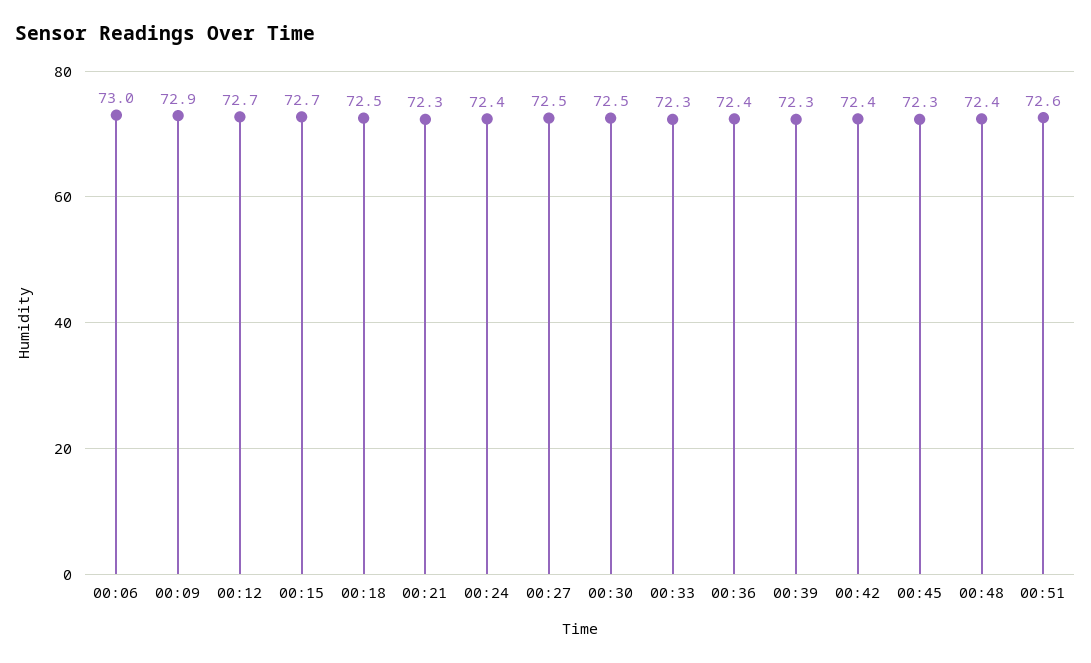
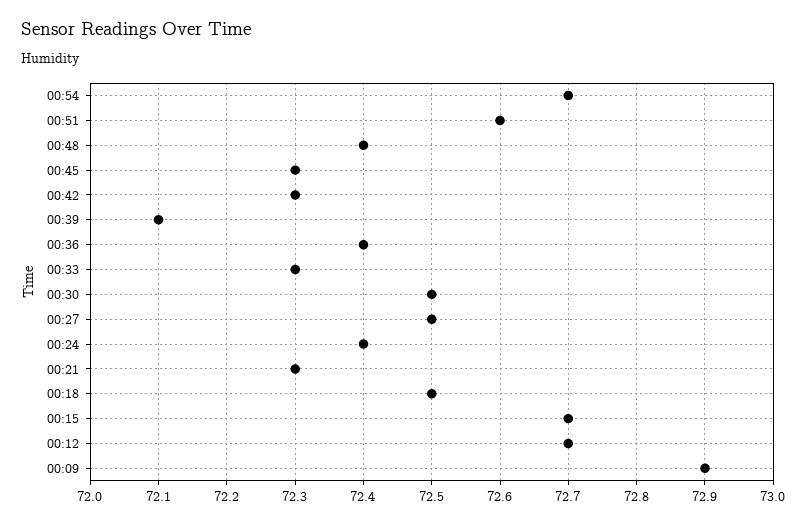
00:06: 73 -> none
00:39: 72.3 -> 72.1
00:42: 72.4 -> 72.3
00:54: none -> 72.7

